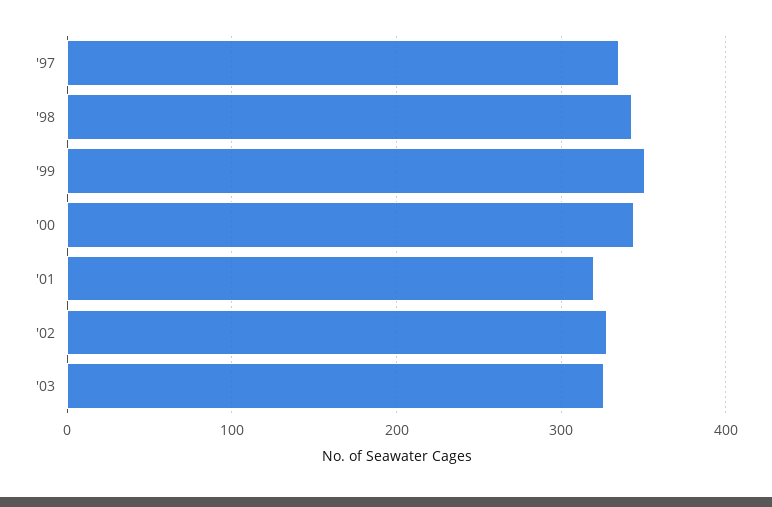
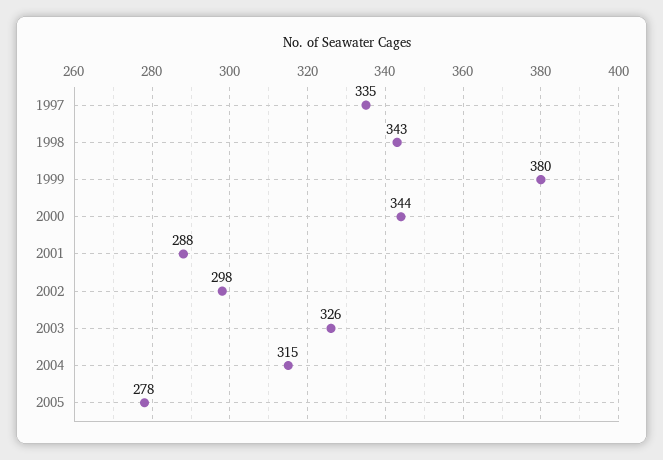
'99: 350 -> 380
'01: 320 -> 288
'02: 330 -> 298
2004: none -> 315
2005: none -> 278

